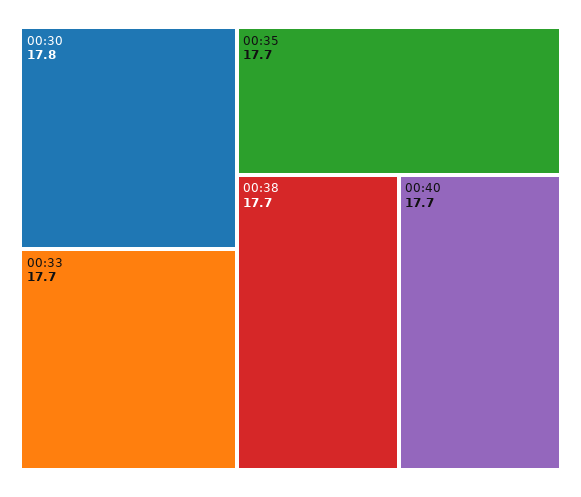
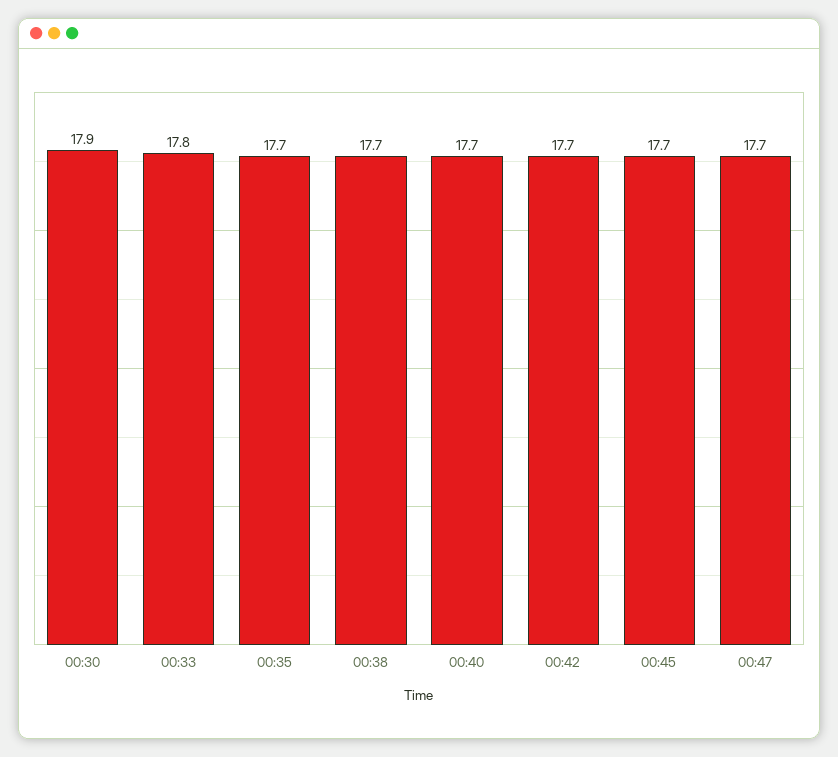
00:30: 17.8 -> 17.9
00:33: 17.7 -> 17.8
00:42: none -> 17.7
00:45: none -> 17.7
00:47: none -> 17.7

